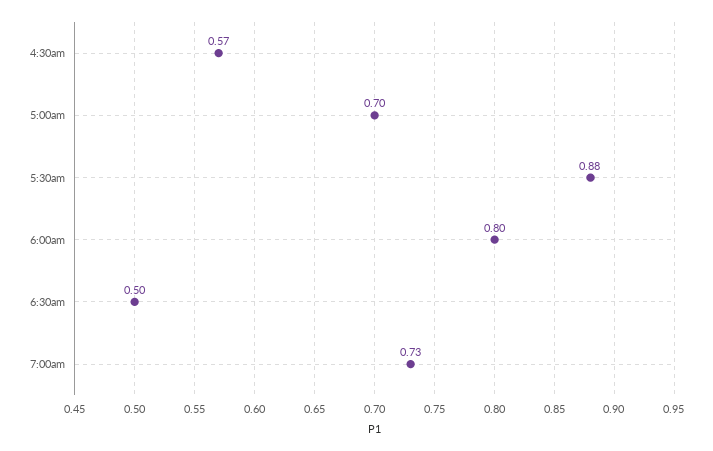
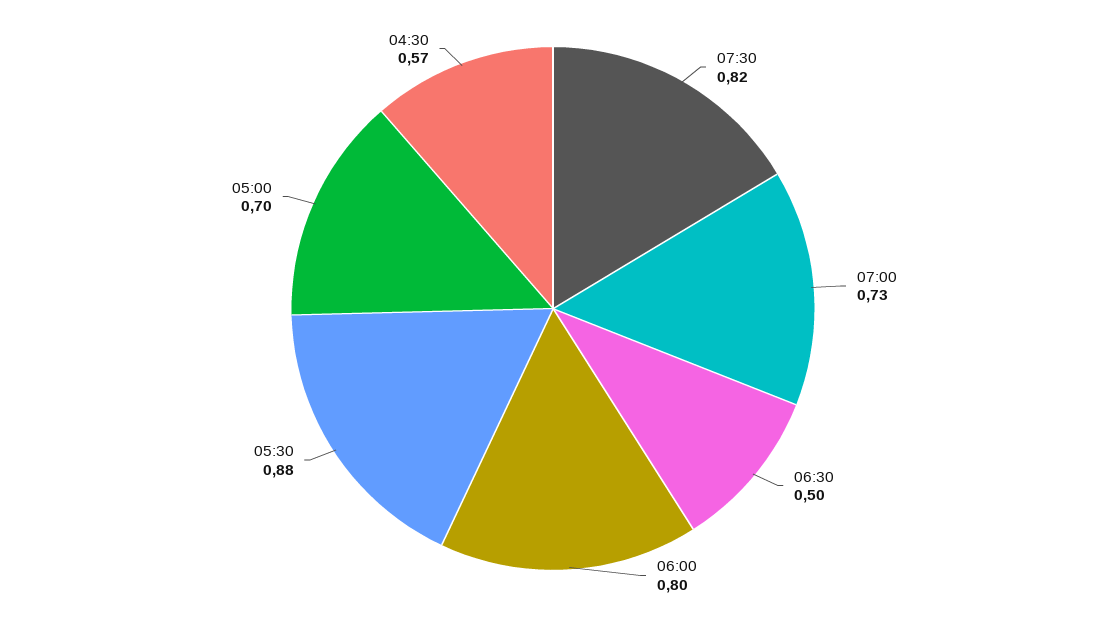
07:30: none -> 0.82

